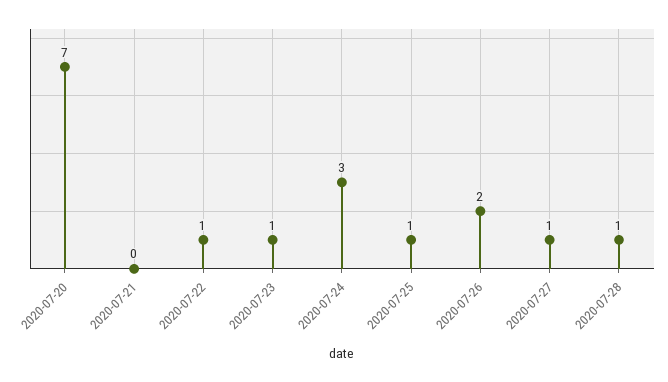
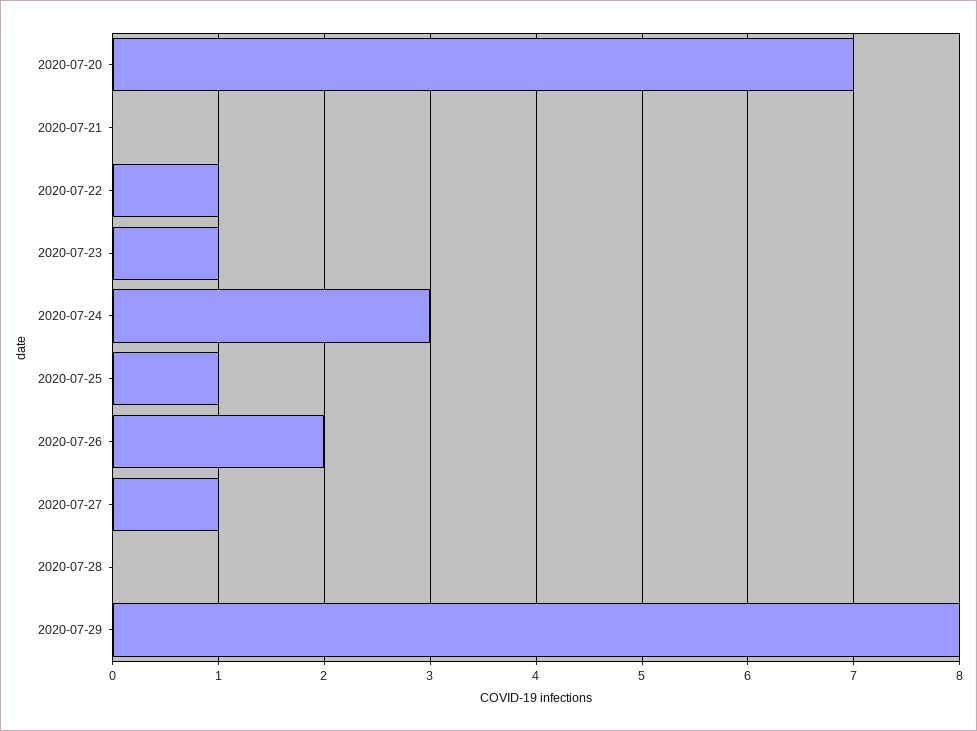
2020-07-28: 1 -> 0
2020-07-29: none -> 8

